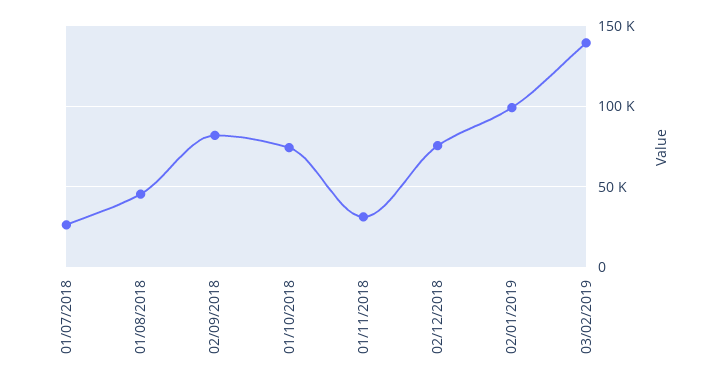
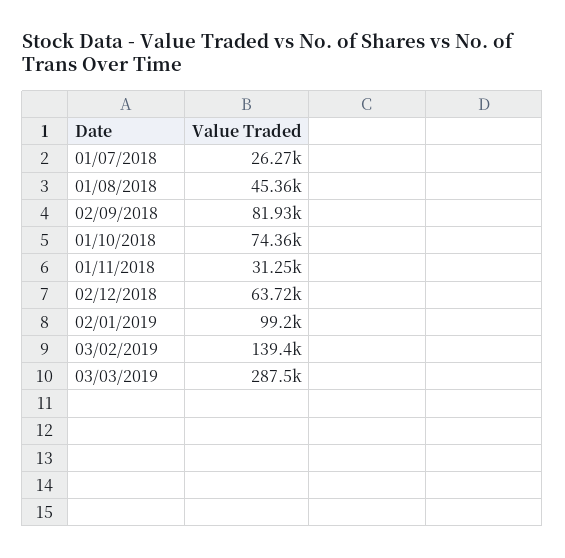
02/12/2018: 75000 -> 63720
03/03/2019: none -> 287500

